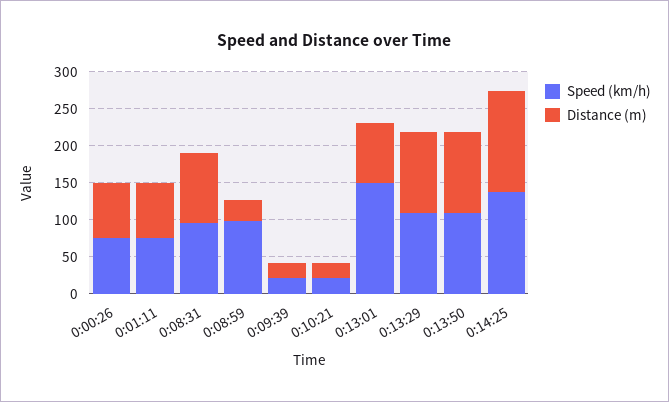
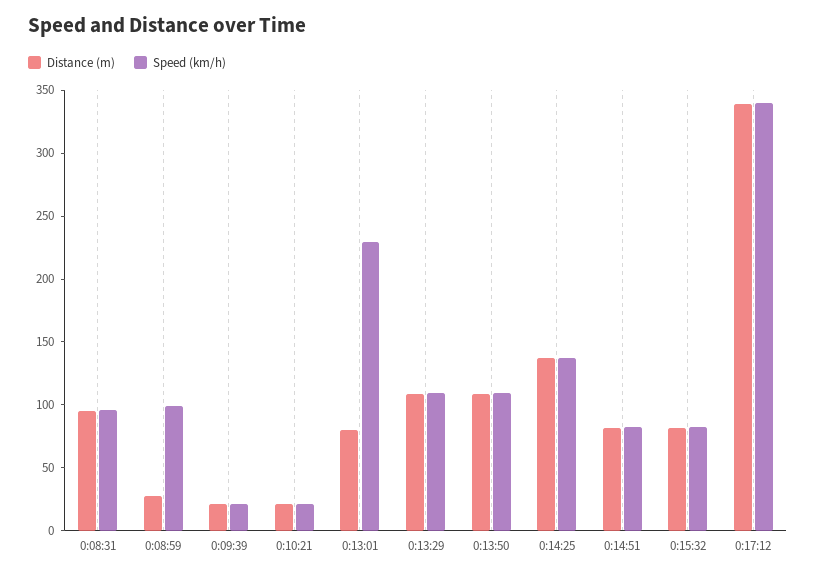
Speed (km/h), 0:00:26: 75 -> none
Distance (m), 0:00:26: 75 -> none
Speed (km/h), 0:01:11: 75 -> none
Distance (m), 0:01:11: 75 -> none
Speed (km/h), 0:13:01: 150 -> 230
Distance (m), 0:14:51: none -> 80
Speed (km/h), 0:14:51: none -> 80
Distance (m), 0:15:32: none -> 80
Speed (km/h), 0:15:32: none -> 80
Distance (m), 0:17:12: none -> 340
Speed (km/h), 0:17:12: none -> 340

